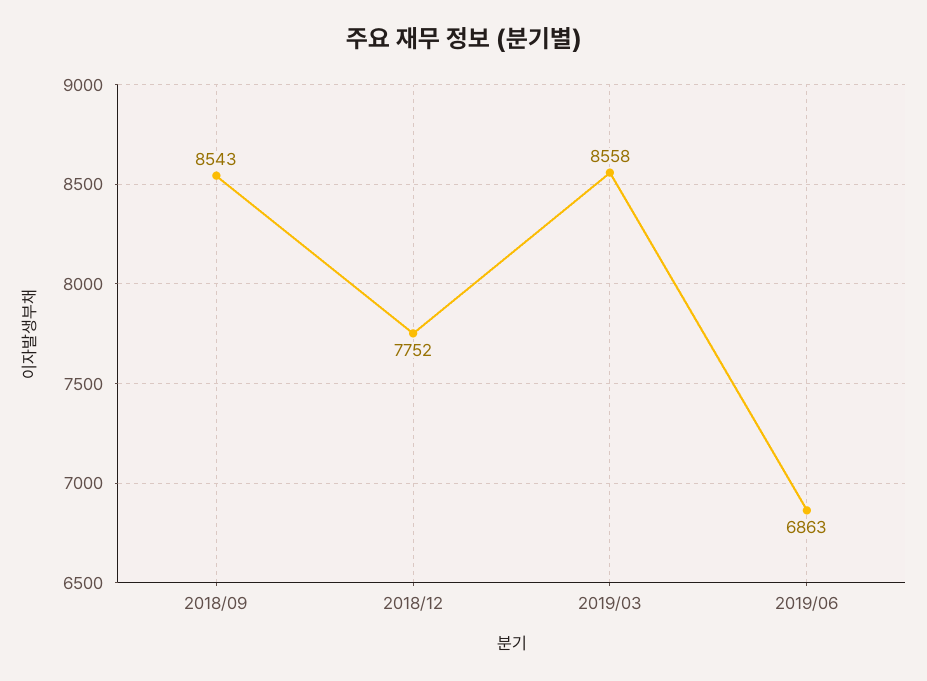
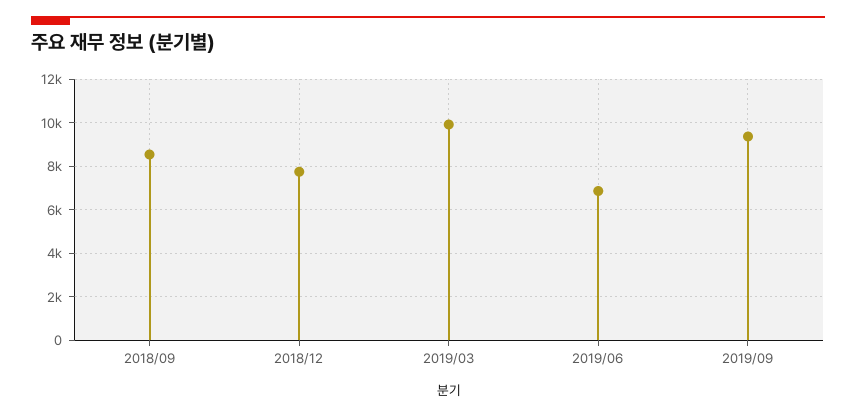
2019/03: 8558 -> 10000
2019/09: none -> 9500

